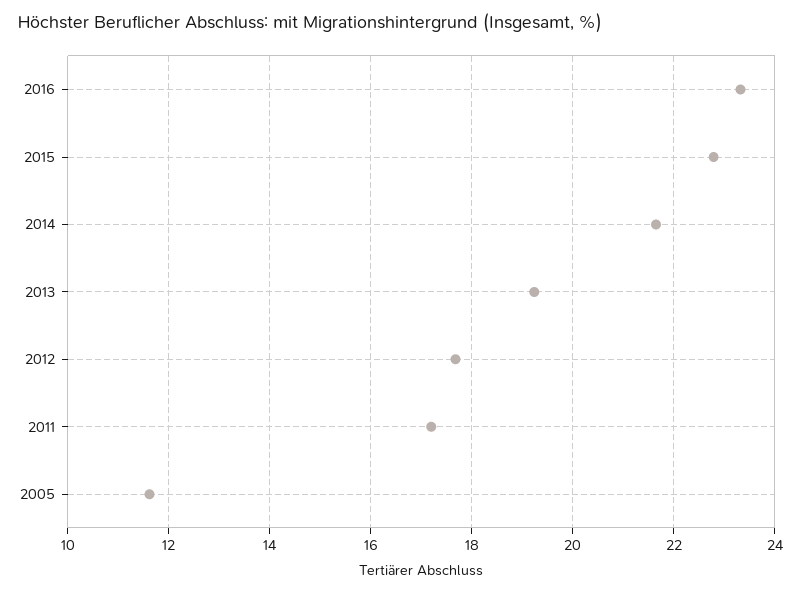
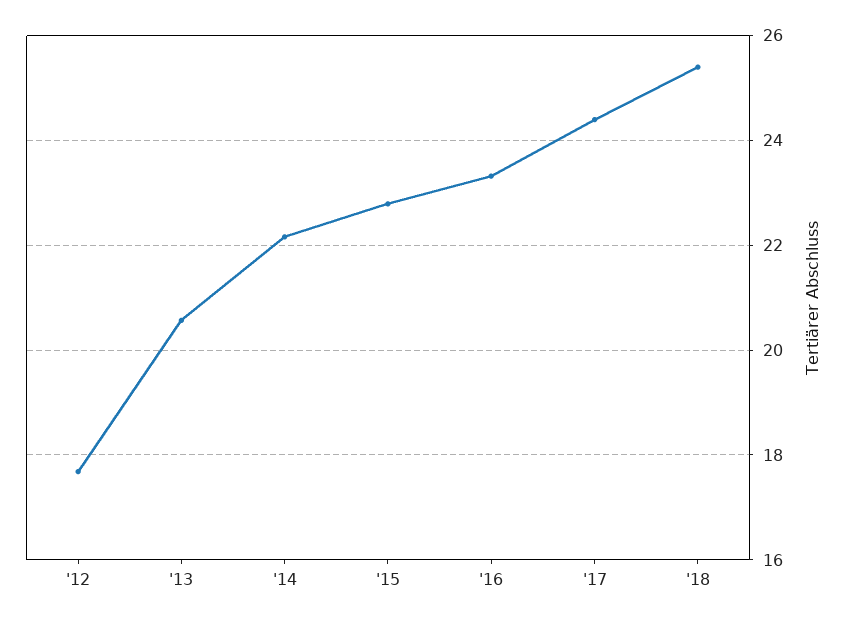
2014: 21.6 -> 22.2
2013: 19.2 -> 20.6
2011: 17.2 -> none
2005: 11.6 -> none
'17: none -> 24.4
'18: none -> 25.4

